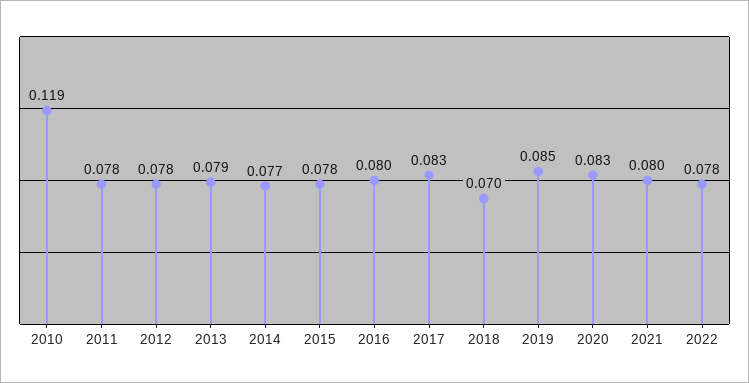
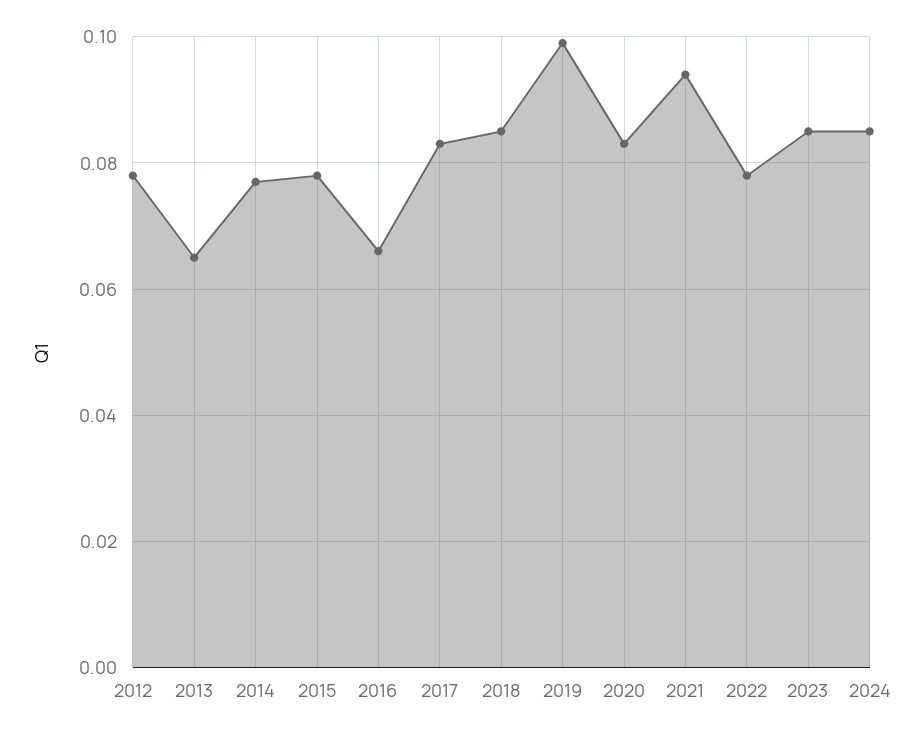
2010: 0.119 -> none
2011: 0.078 -> none
2013: 0.079 -> 0.065
2016: 0.08 -> 0.065
2018: 0.07 -> 0.085
2019: 0.085 -> 0.1
2021: 0.08 -> 0.095
2023: none -> 0.085
2024: none -> 0.085

